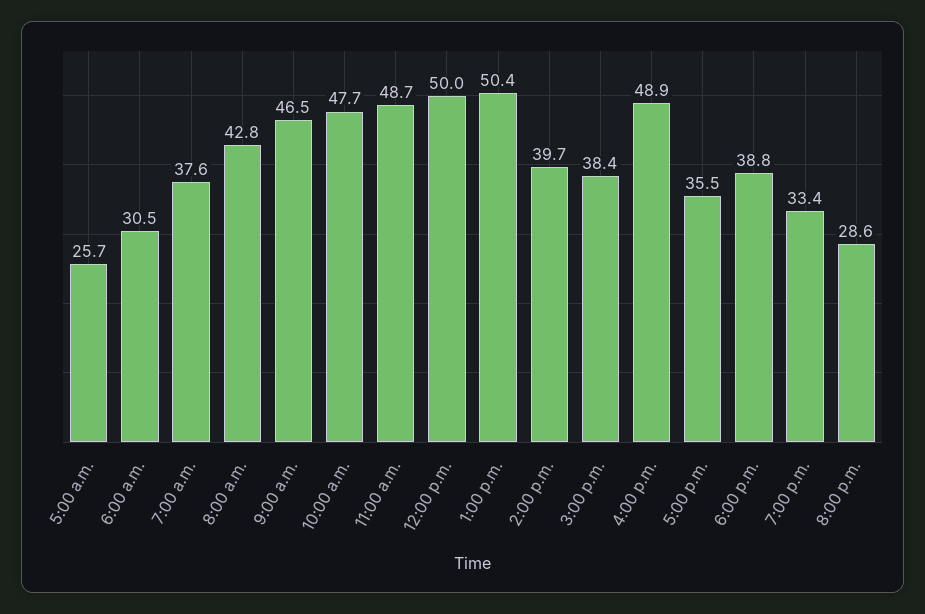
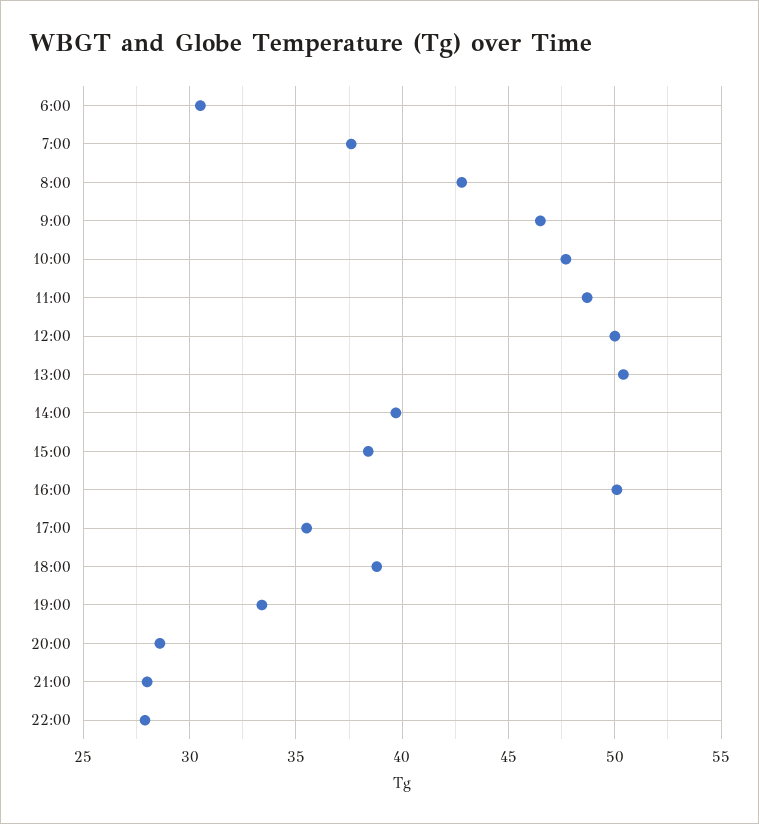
5:00 a.m.: 25.7 -> none
4:00 p.m.: 48.9 -> 50
21:00: none -> 28
22:00: none -> 28

